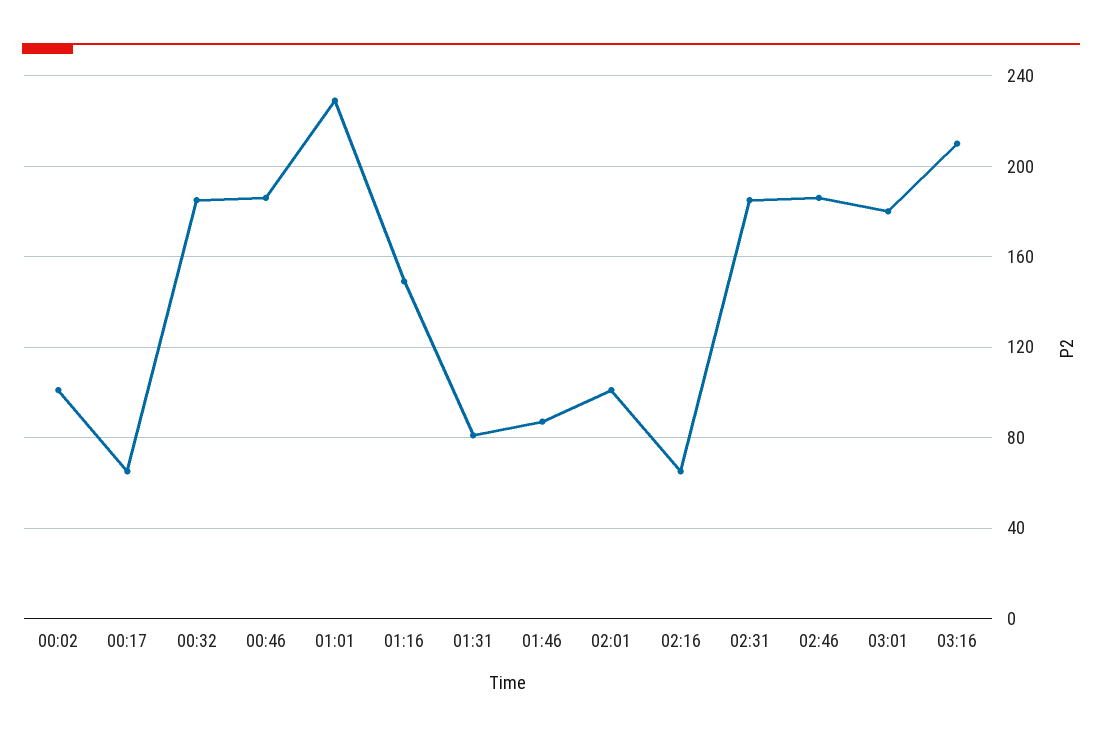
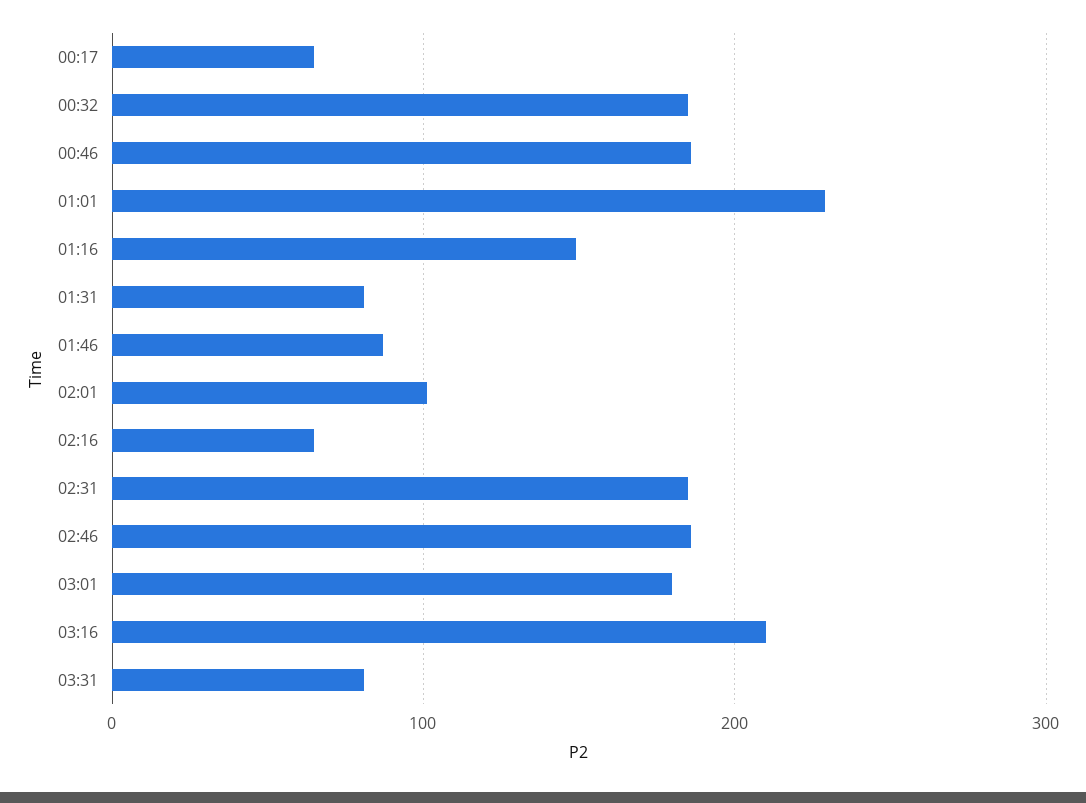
00:02: 100 -> none
03:31: none -> 80

